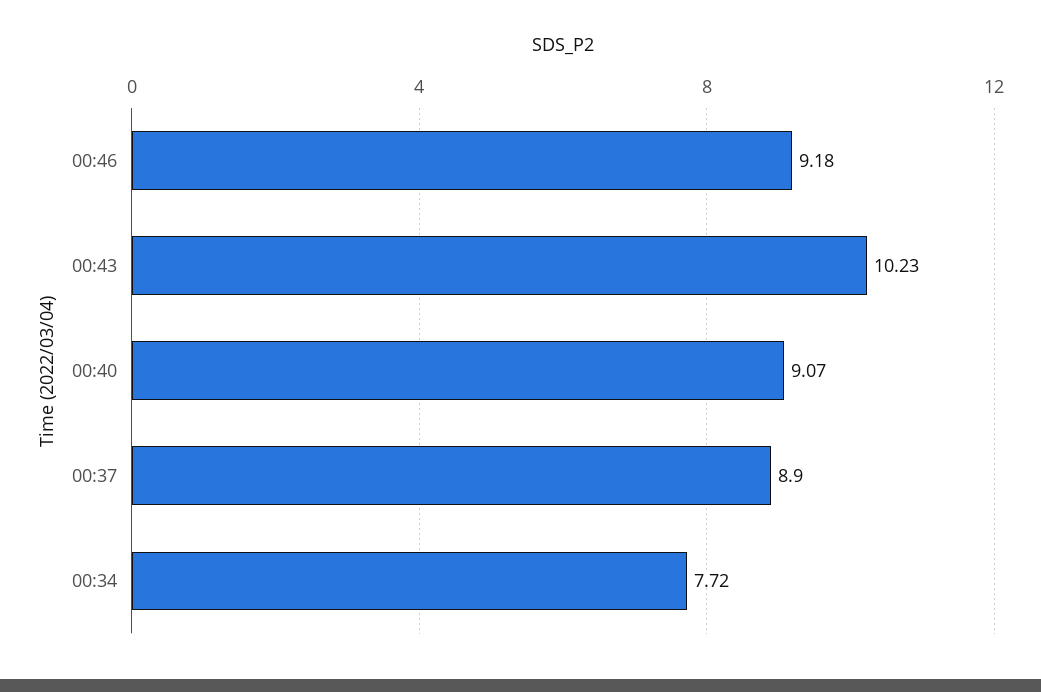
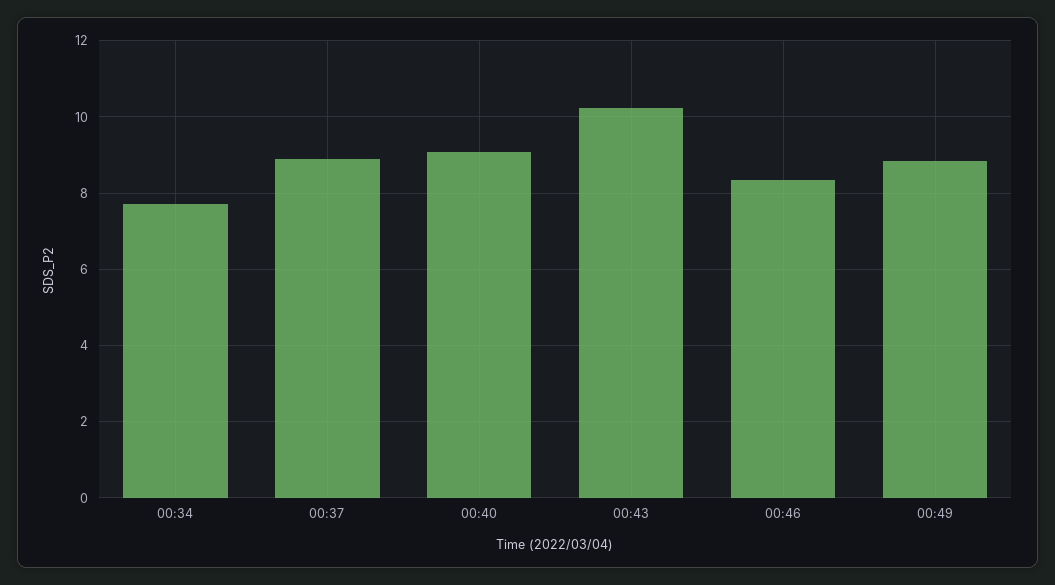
00:46: 9.18 -> 8.4
00:49: none -> 8.8

